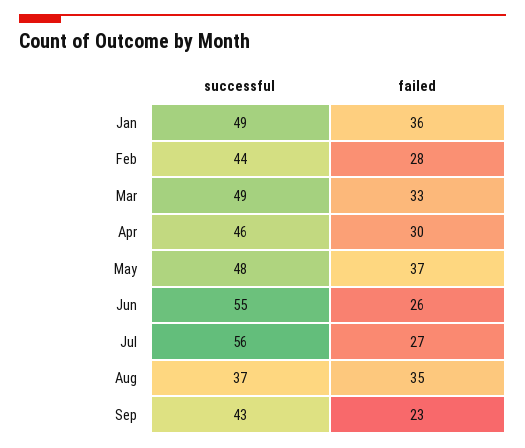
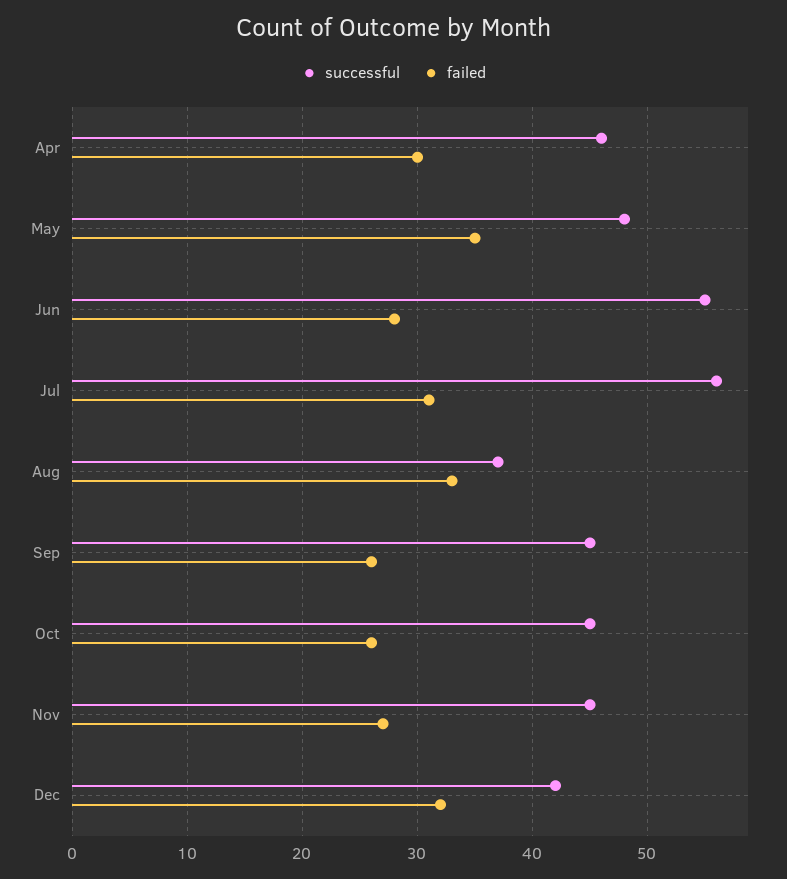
successful, Jan: 49 -> none
failed, Jan: 36 -> none
successful, Feb: 44 -> none
failed, Feb: 28 -> none
successful, Mar: 49 -> none
failed, Mar: 33 -> none
failed, May: 37 -> 35
failed, Jun: 26 -> 28
failed, Jul: 27 -> 31
failed, Aug: 35 -> 33
successful, Sep: 43 -> 45
failed, Sep: 23 -> 26
successful, Oct: none -> 45
failed, Oct: none -> 26
successful, Nov: none -> 45
failed, Nov: none -> 27
successful, Dec: none -> 42
failed, Dec: none -> 32

